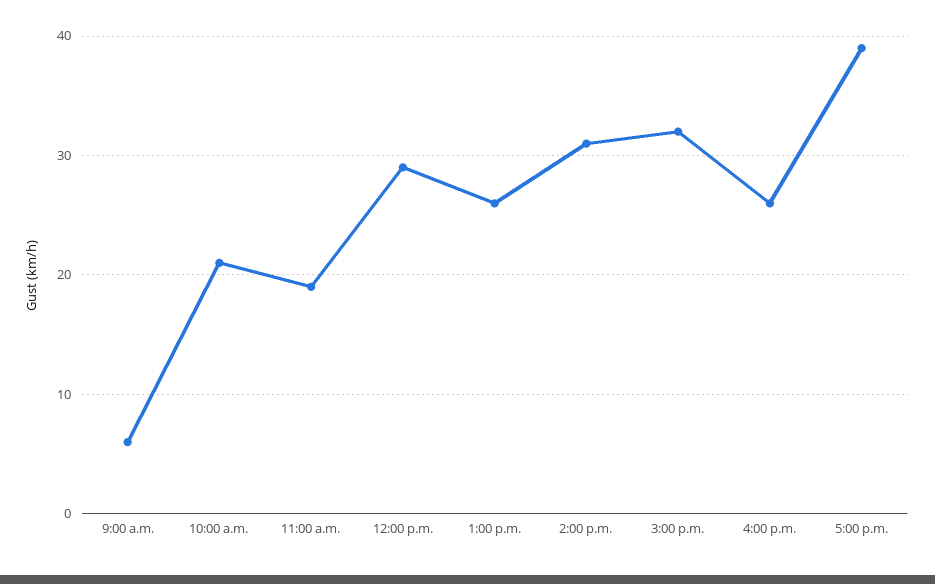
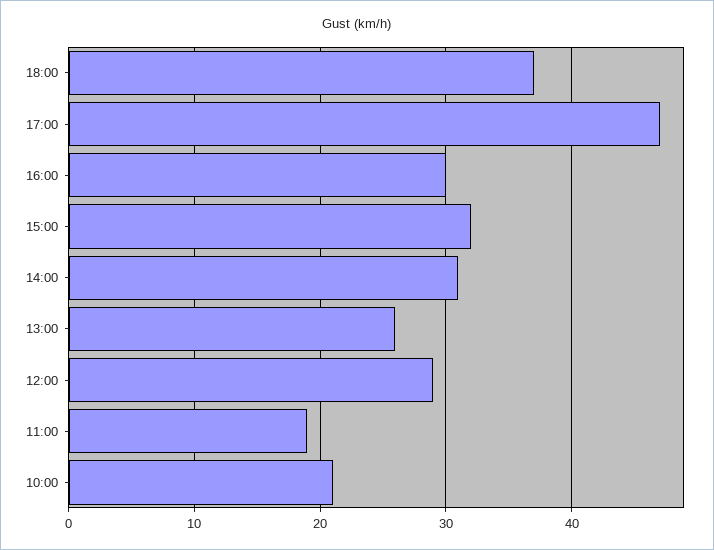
9:00 a.m.: 6 -> none
4:00 p.m.: 26 -> 30
5:00 p.m.: 39 -> 47
18:00: none -> 37

